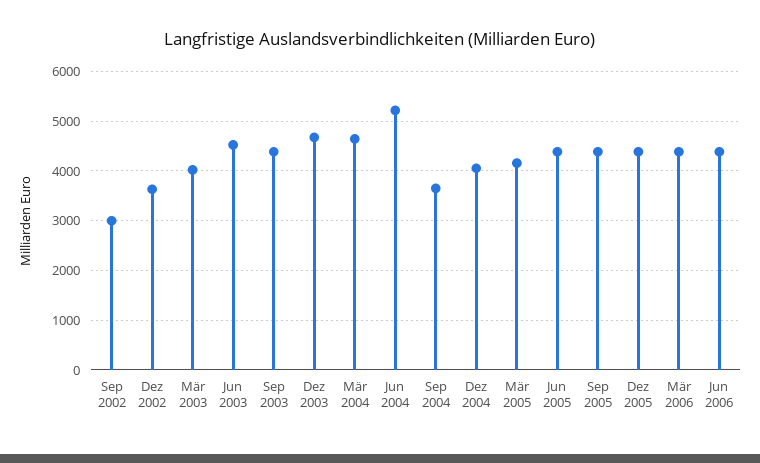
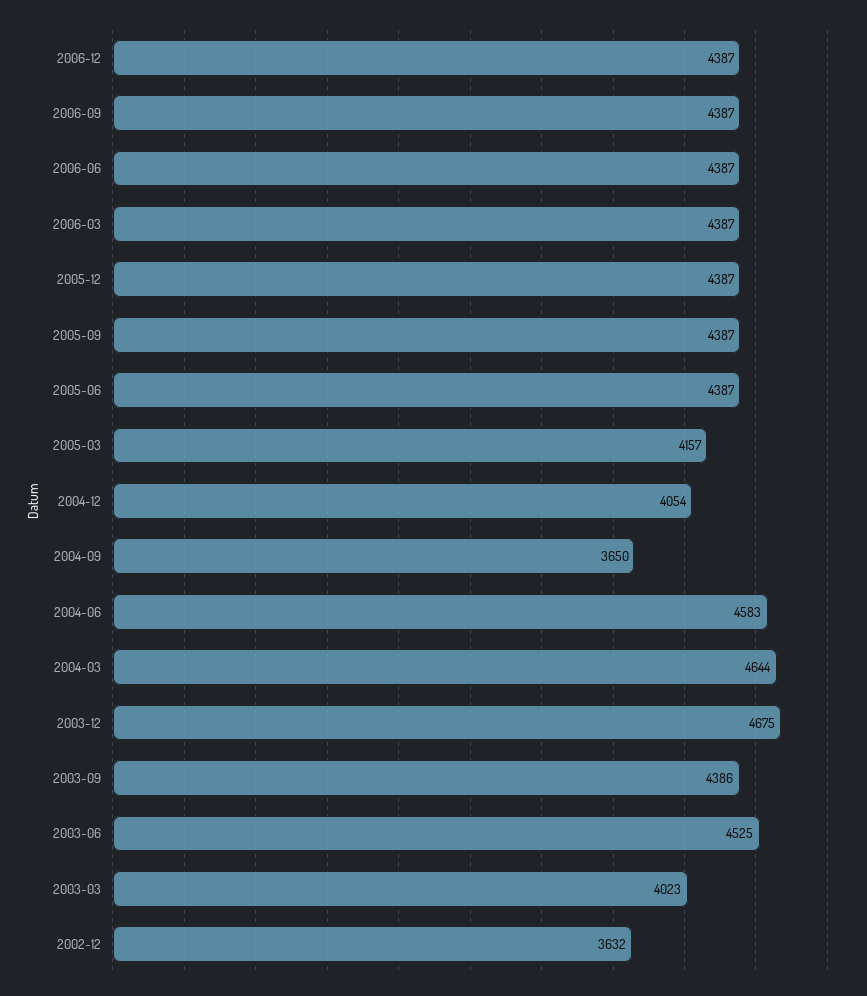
Sep 2002: 3000 -> none
Jun 2004: 5200 -> 4583
2006-12: none -> 4387
2006-09: none -> 4387

